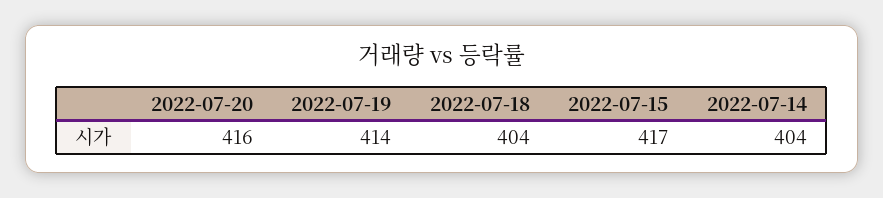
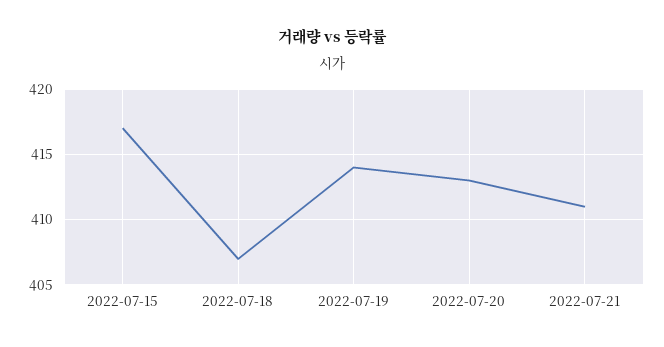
2022-07-20: 416 -> 413
2022-07-18: 404 -> 407
2022-07-14: 404 -> none
2022-07-21: none -> 411

